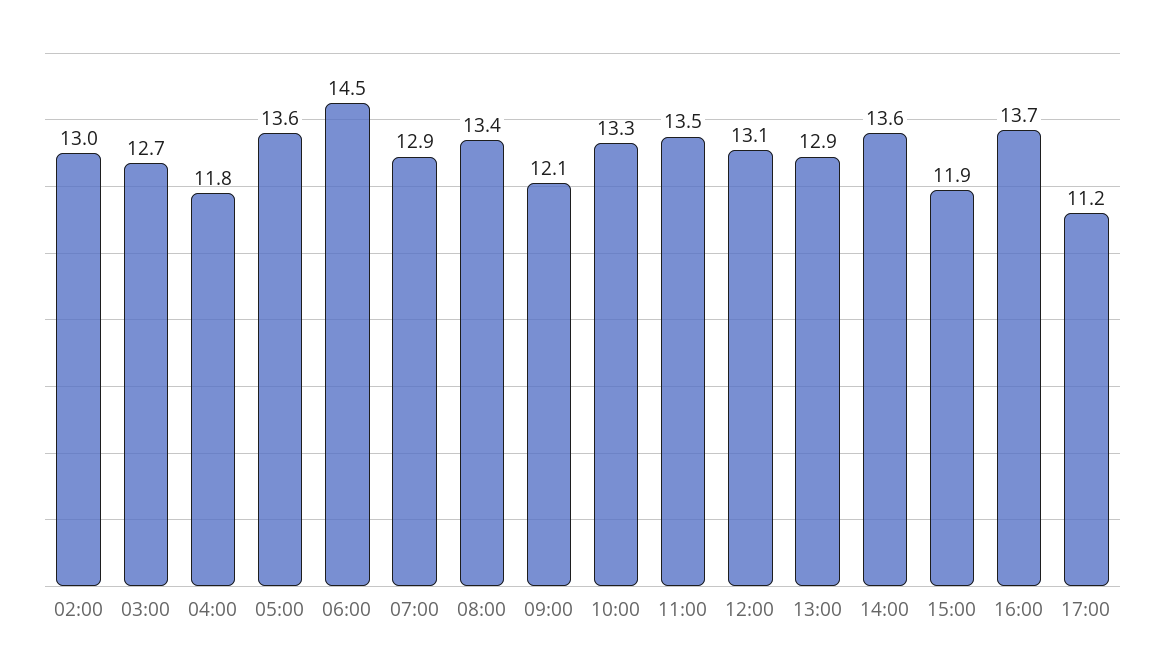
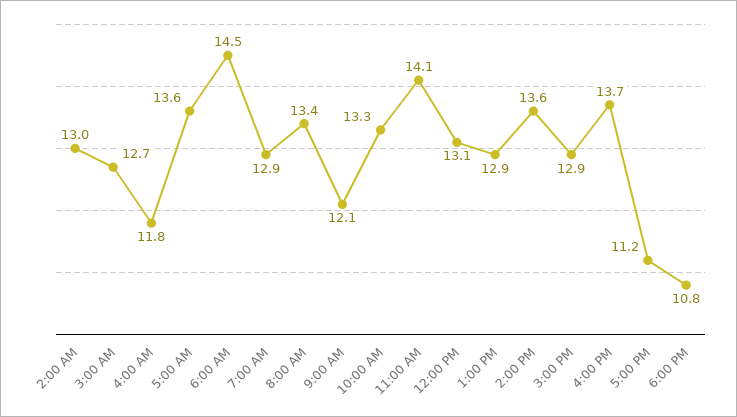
11:00: 13.5 -> 14.1
15:00: 11.9 -> 12.9
6:00 PM: none -> 10.8

